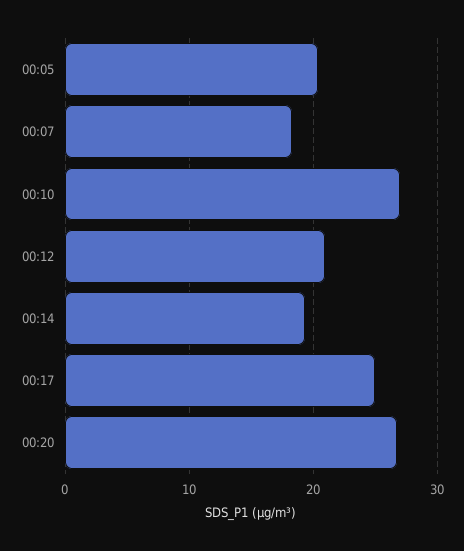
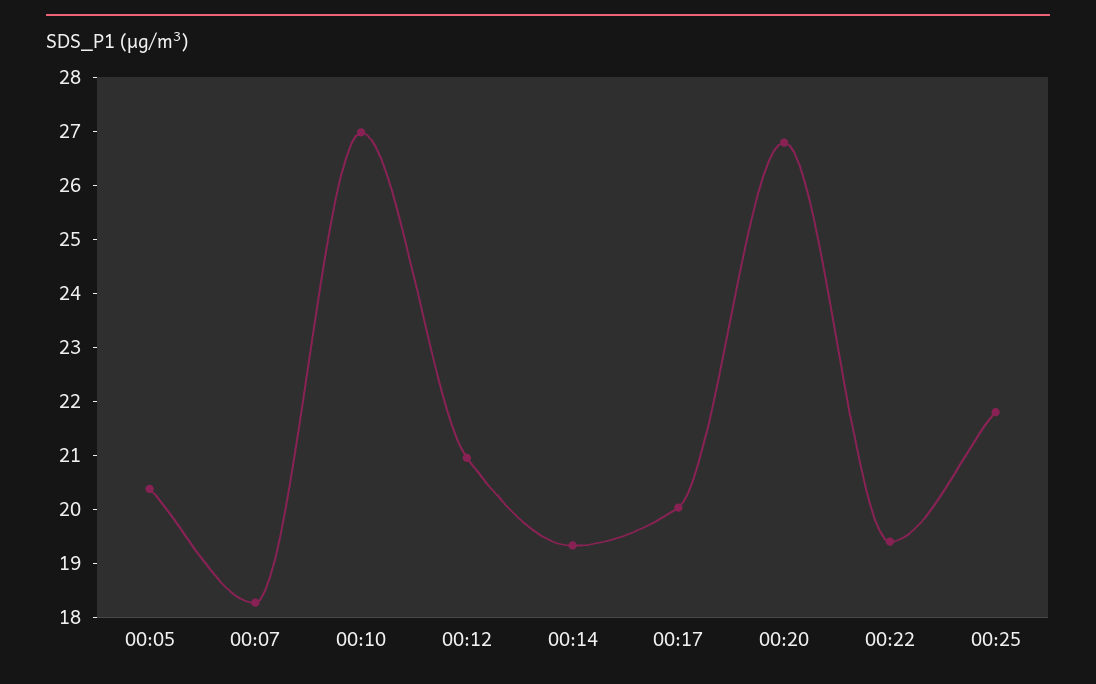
00:17: 25 -> 20
00:22: none -> 19.4
00:25: none -> 21.8

